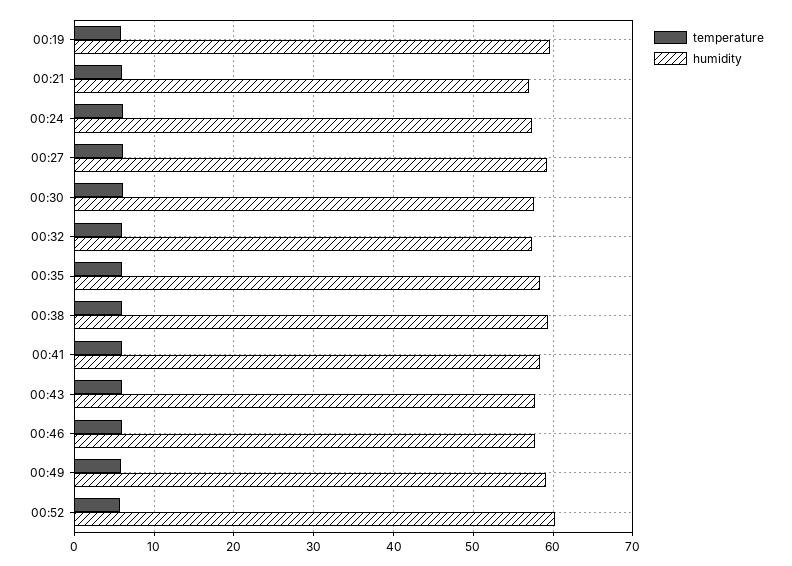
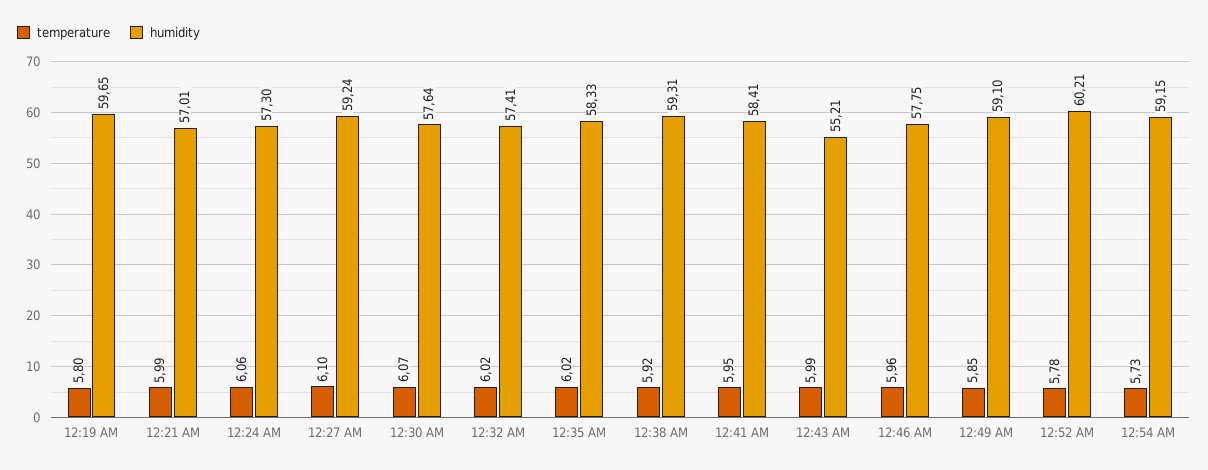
humidity, 00:43: 58 -> 55.21
temperature, 12:54 AM: none -> 5.73
humidity, 12:54 AM: none -> 59.15

